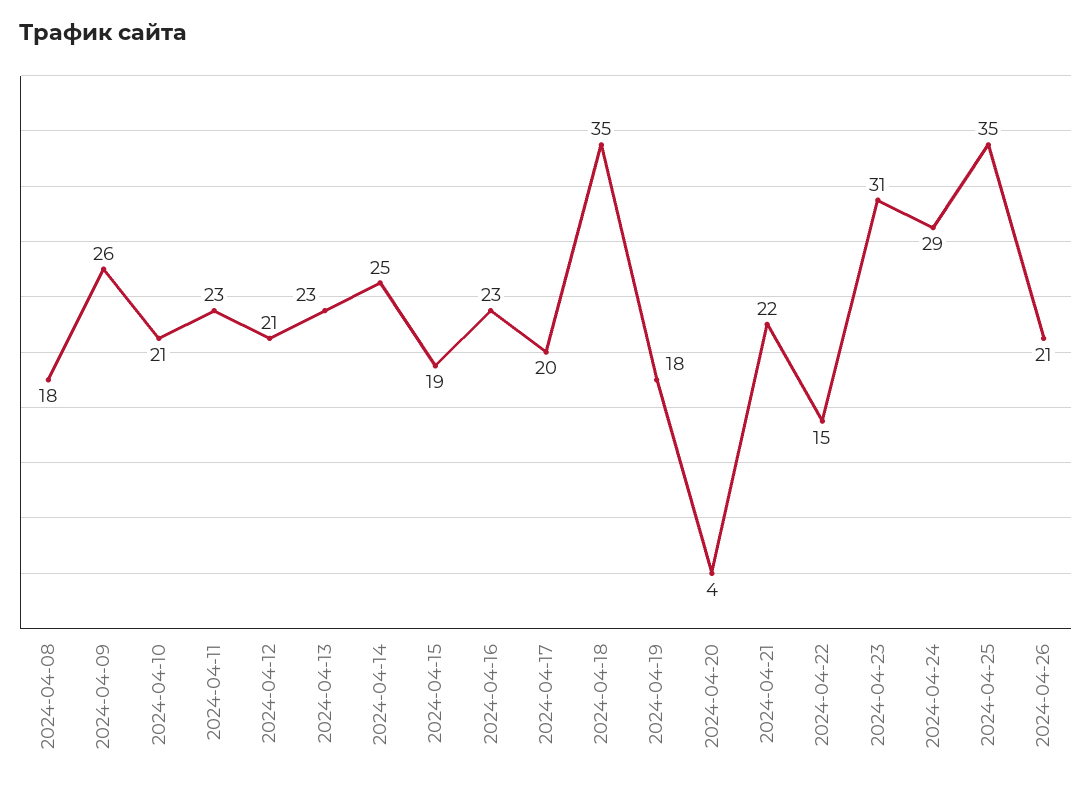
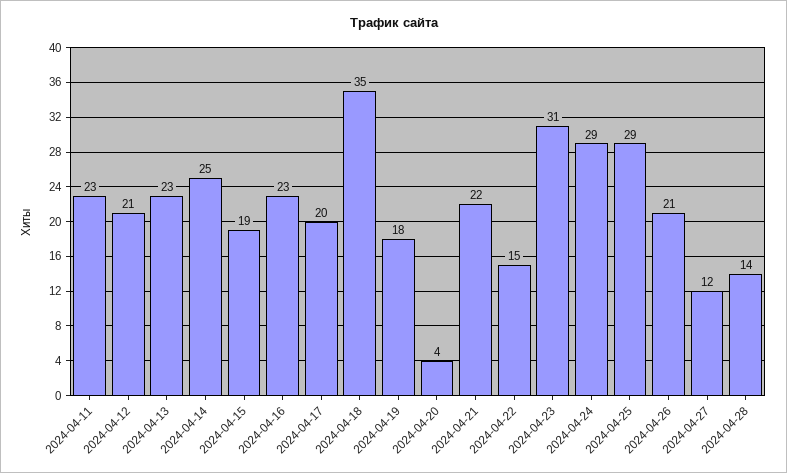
2024-04-08: 18 -> none
2024-04-09: 26 -> none
2024-04-10: 21 -> none
2024-04-25: 35 -> 29
2024-04-27: none -> 12
2024-04-28: none -> 14

